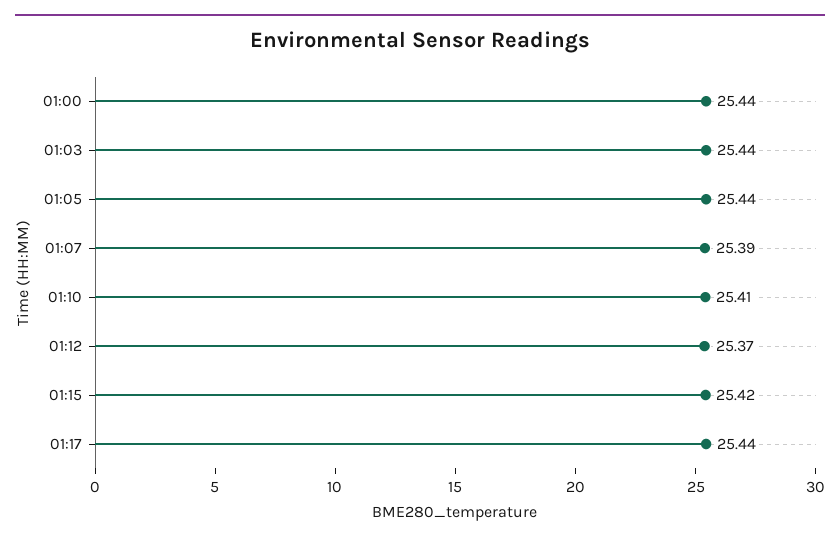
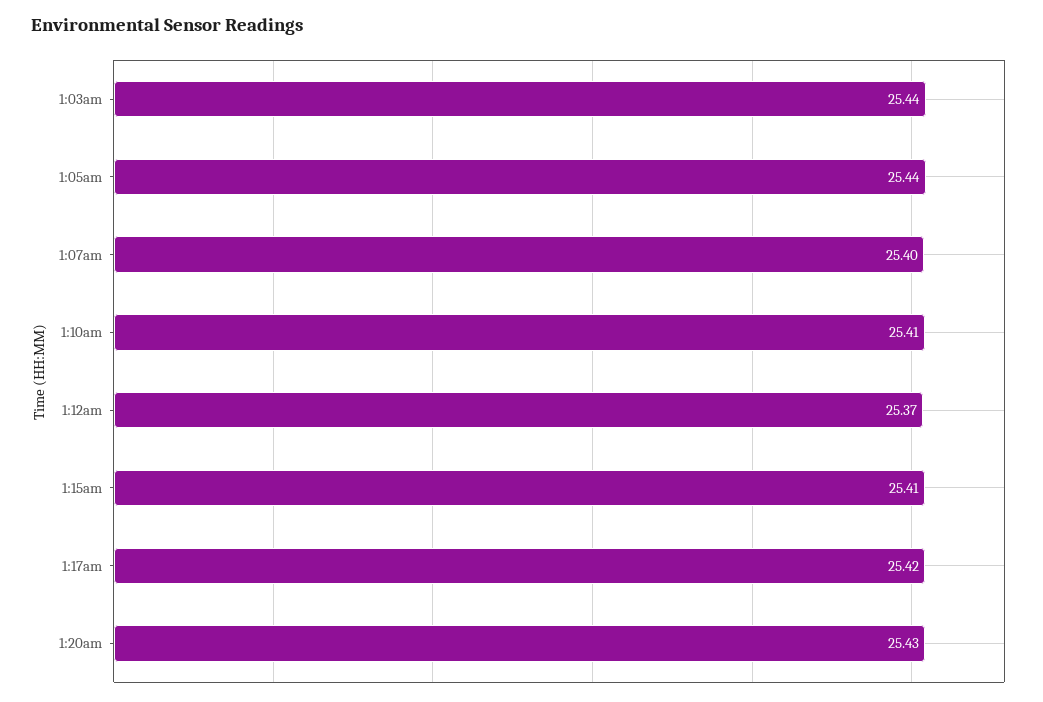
01:00: 25.44 -> none
01:07: 25.39 -> 25.4
01:15: 25.42 -> 25.41
01:17: 25.44 -> 25.42
1:20am: none -> 25.43

